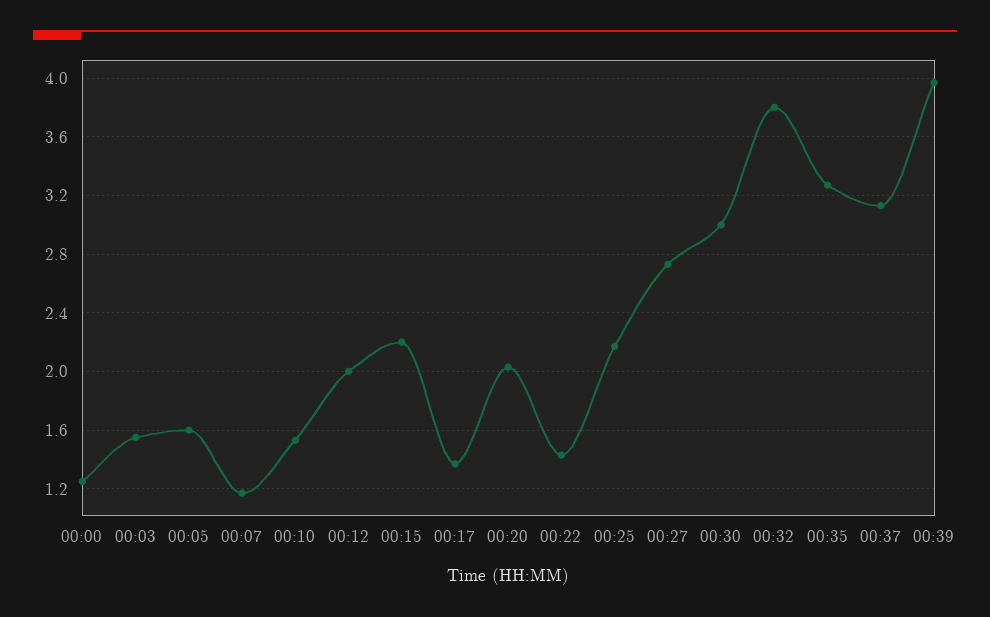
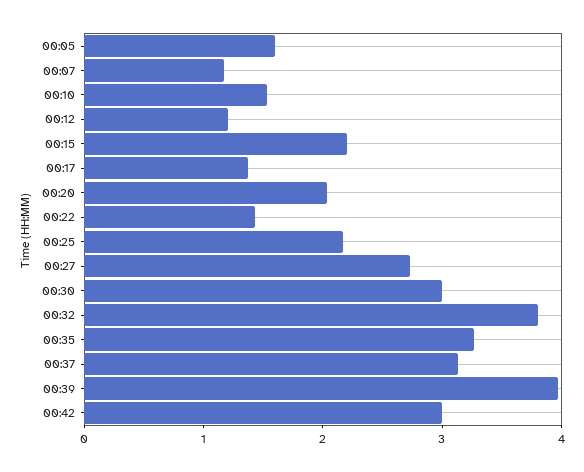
00:00: 1.25 -> none
00:03: 1.55 -> none
00:12: 2 -> 1.2
00:42: none -> 3

